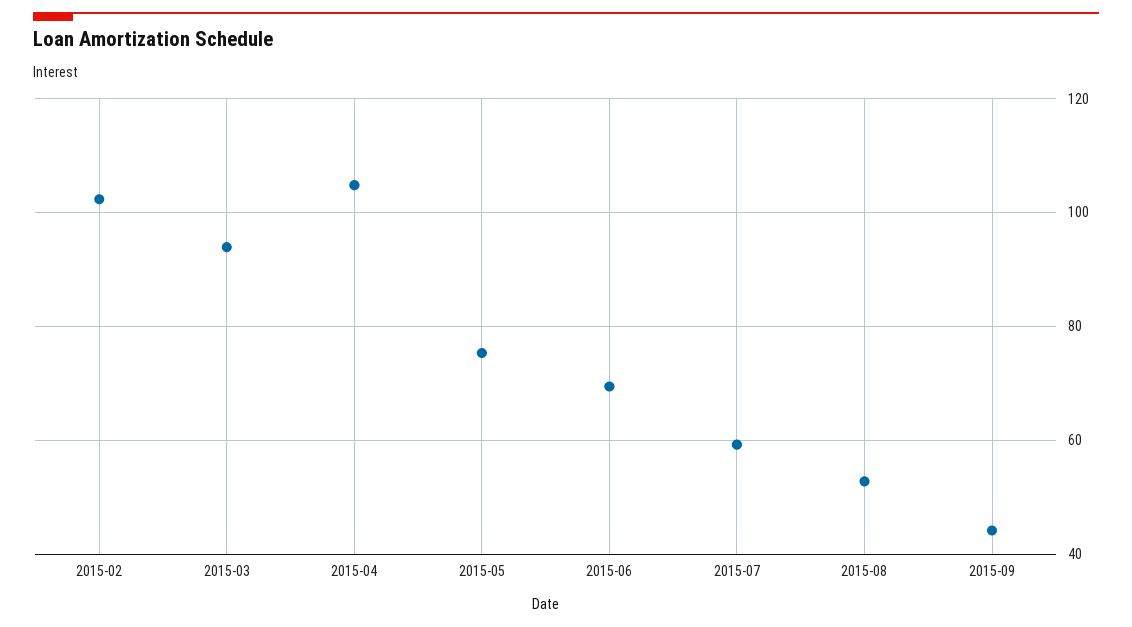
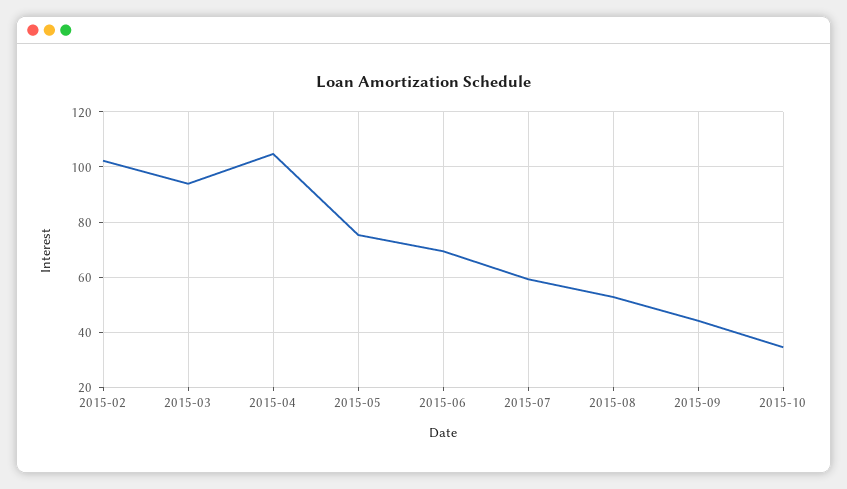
2015-10: none -> 35

